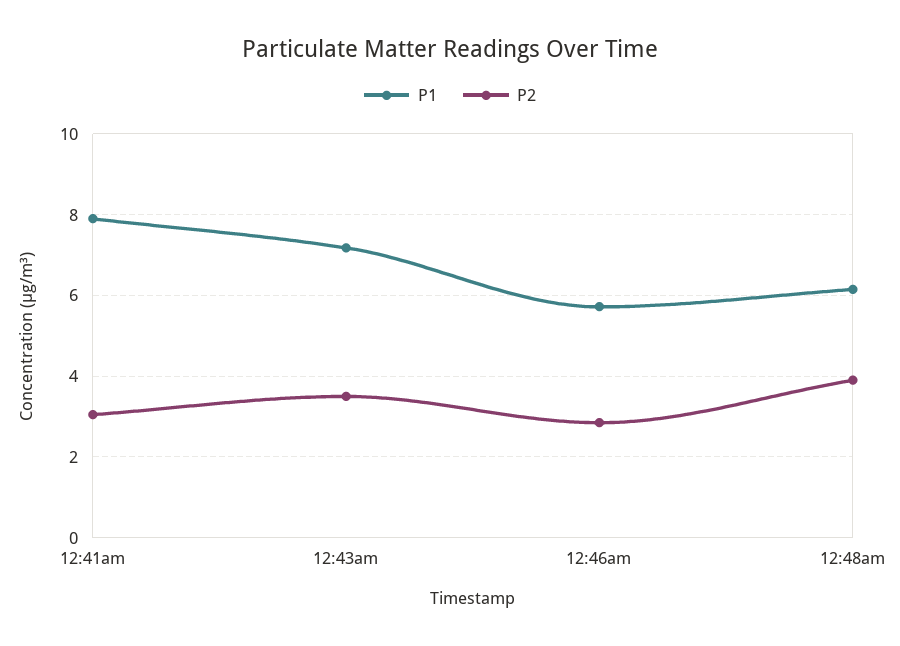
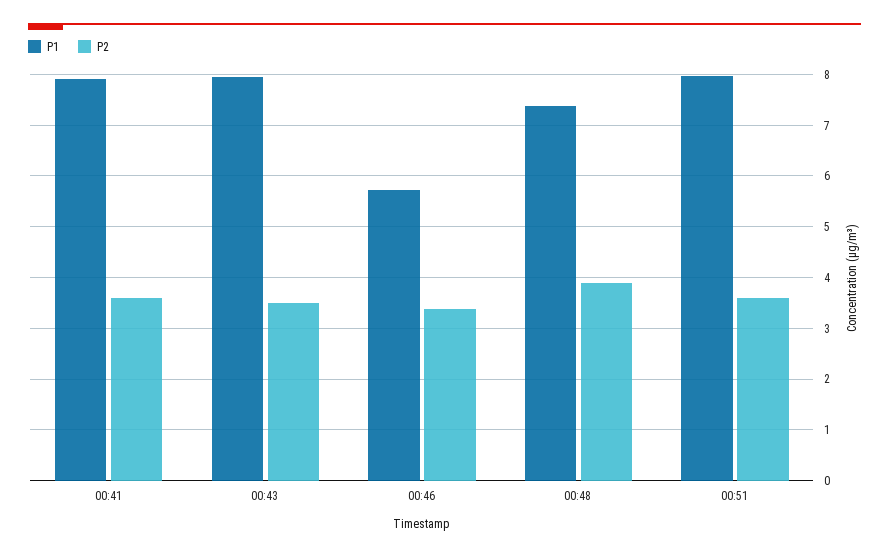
P2, 12:41am: 3 -> 3.6
P1, 12:43am: 7.2 -> 8
P2, 12:46am: 2.8 -> 3.4
P1, 12:48am: 6.2 -> 7.4
P1, 00:51: none -> 8
P2, 00:51: none -> 3.6

